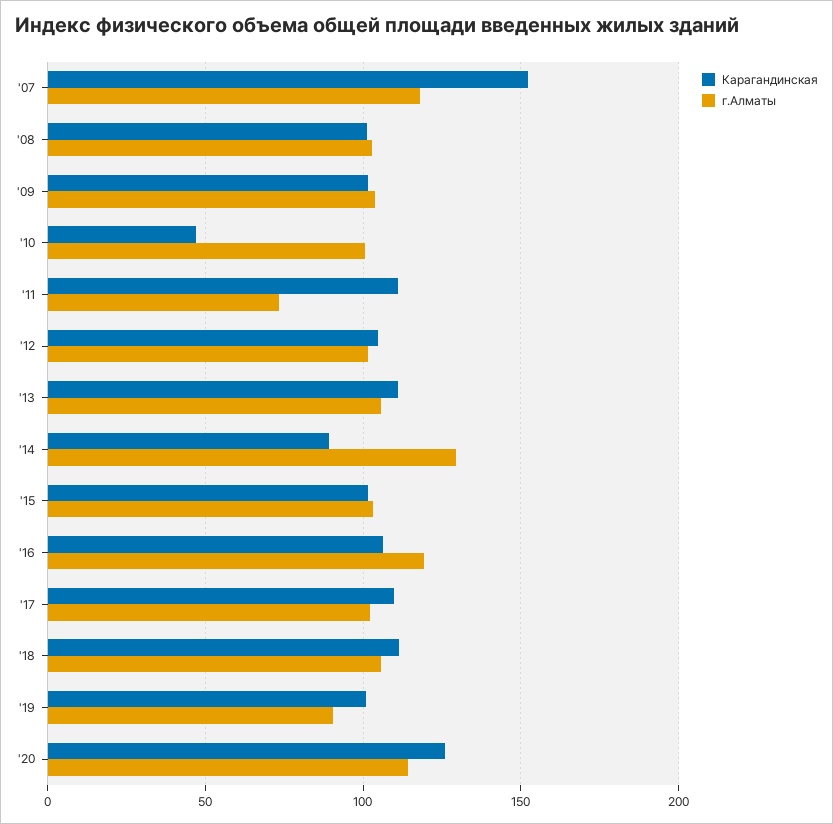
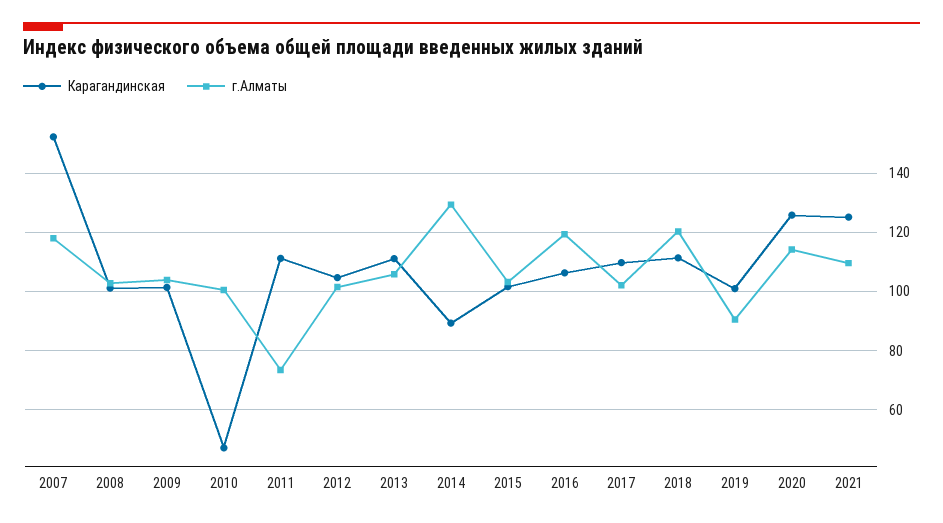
г.Алматы, '18: 105 -> 120
Карагандинская, 2021: none -> 125
г.Алматы, 2021: none -> 110

